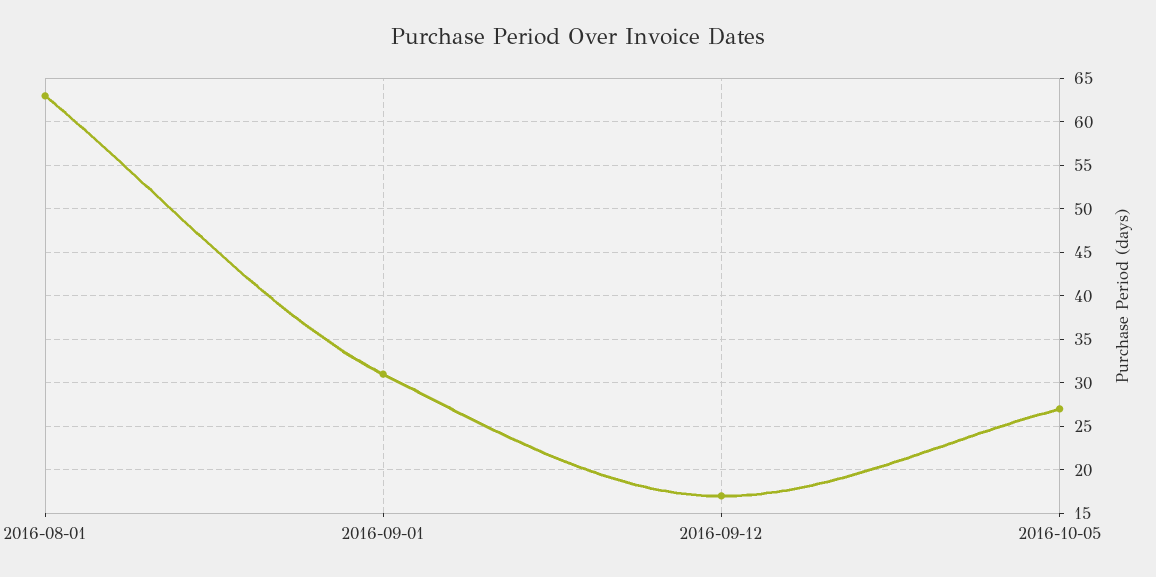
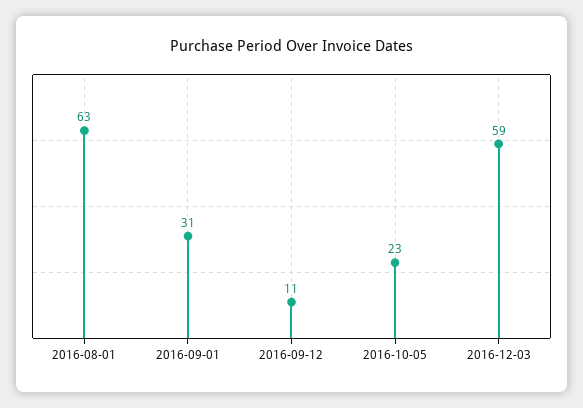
2016-09-12: 17 -> 11
2016-10-05: 27 -> 23
2016-12-03: none -> 59

